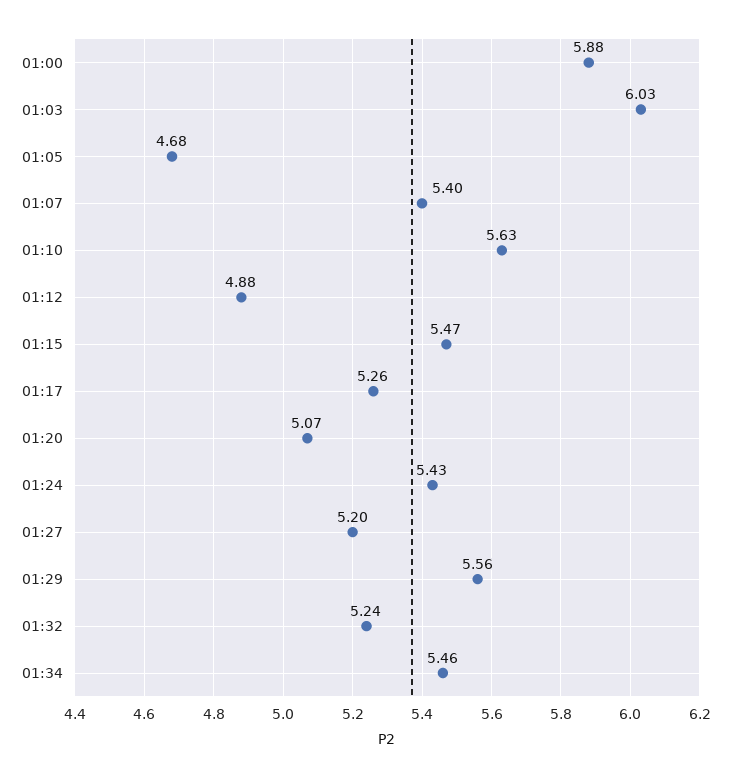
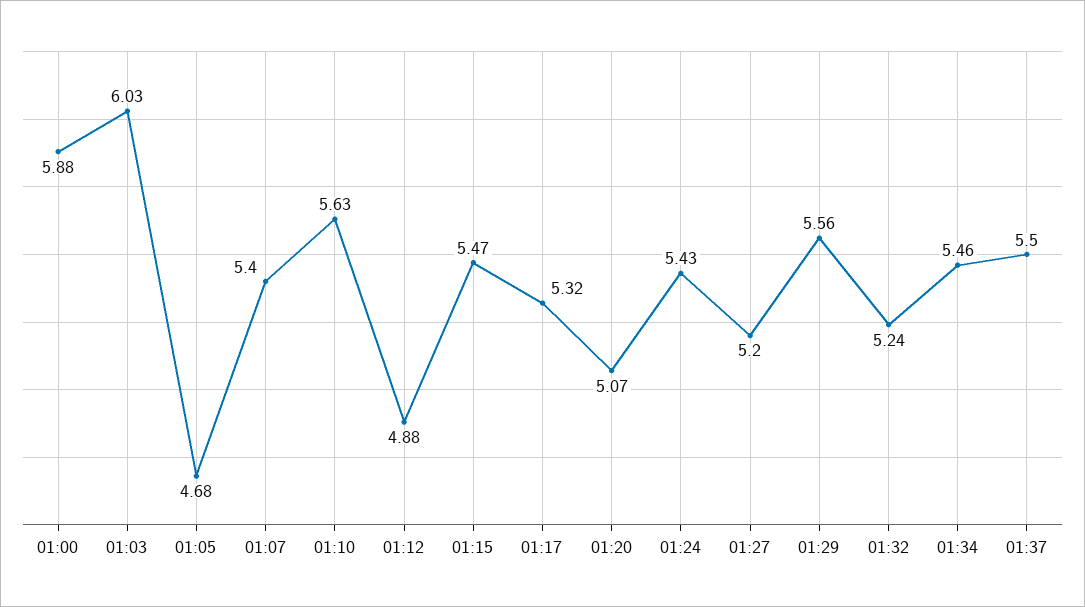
01:17: 5.26 -> 5.32
01:37: none -> 5.5

